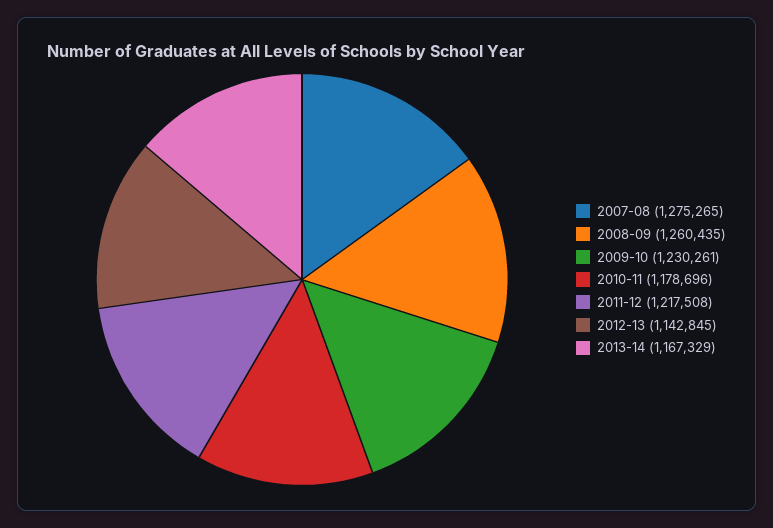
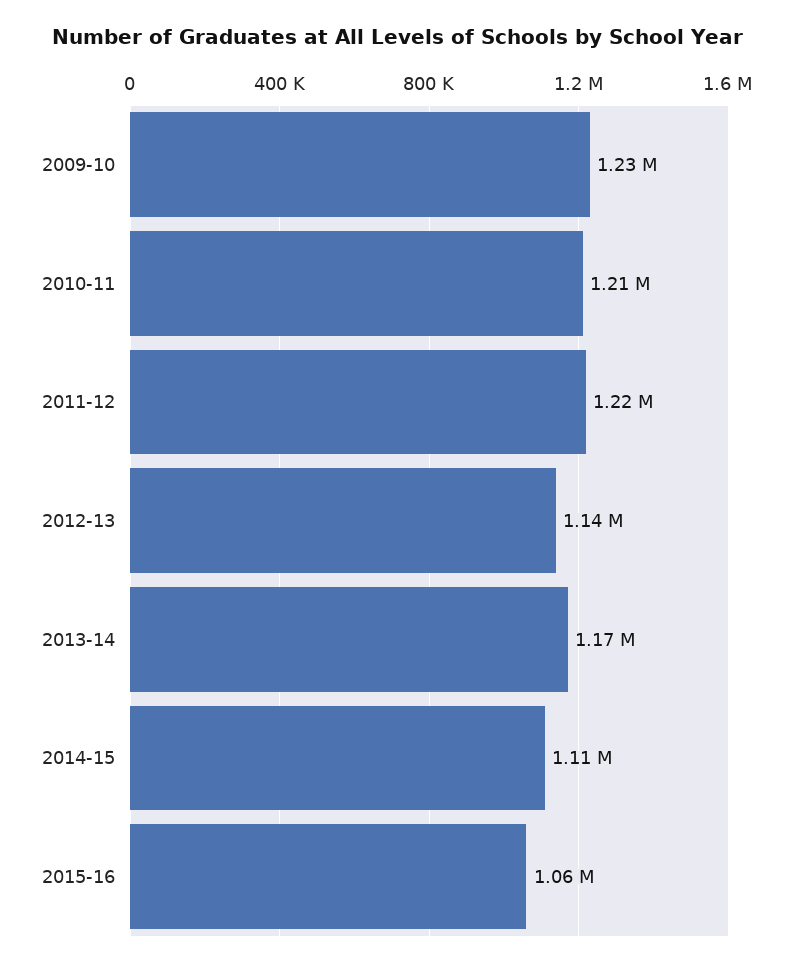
2007-08: 1275265 -> none
2008-09: 1260435 -> none
2010-11: 1178696 -> 1210000
2014-15: none -> 1110000
2015-16: none -> 1060000

